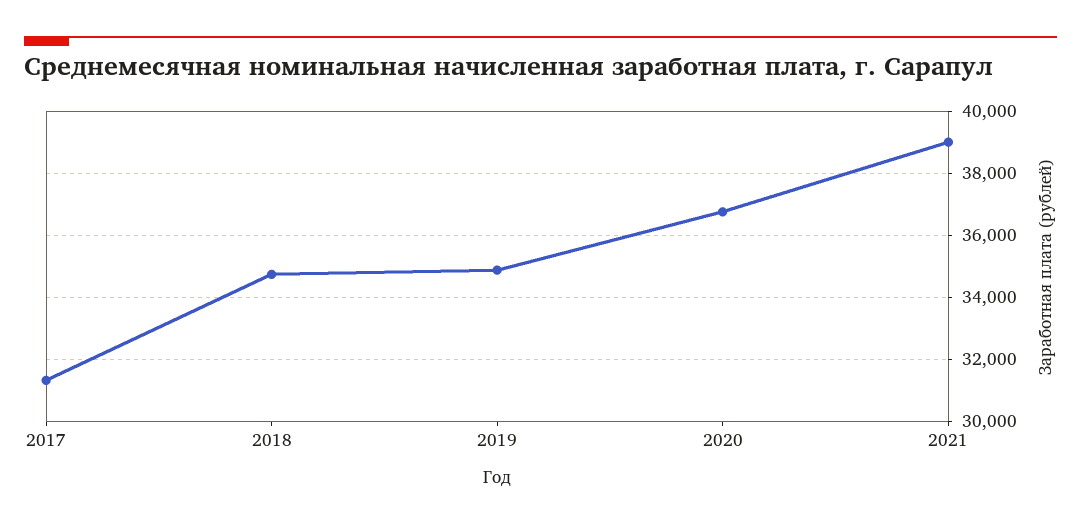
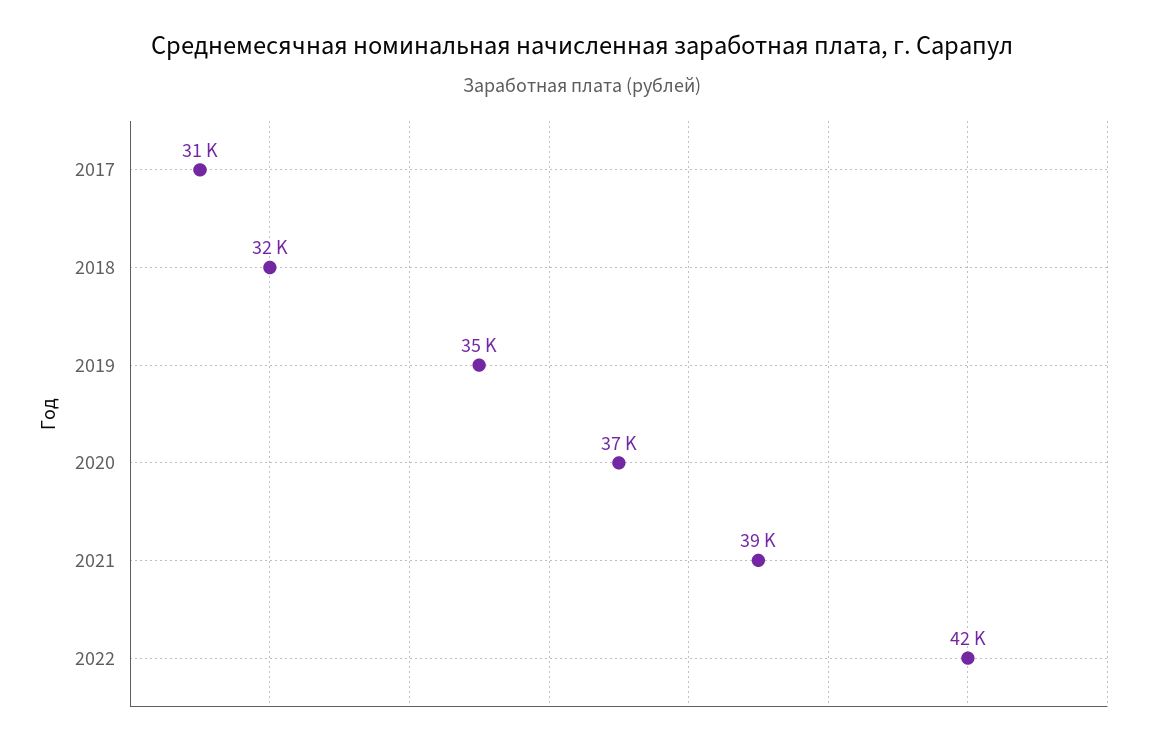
2018: 34800 -> 32000
2022: none -> 42000

